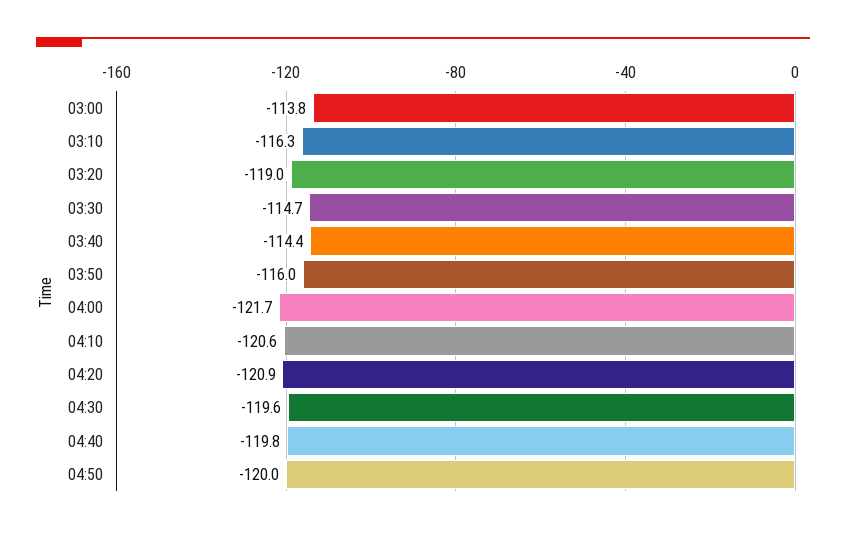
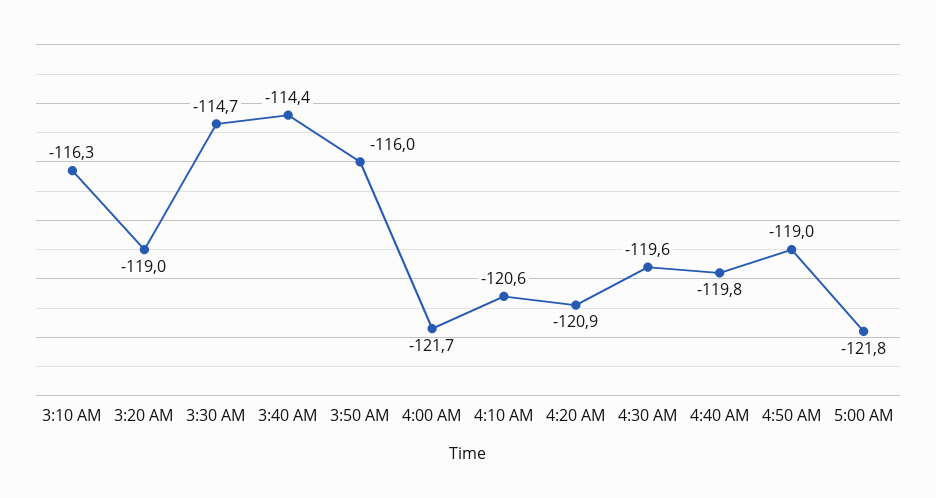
03:00: -113.8 -> none
04:50: -120 -> -119
5:00 AM: none -> -121.8

